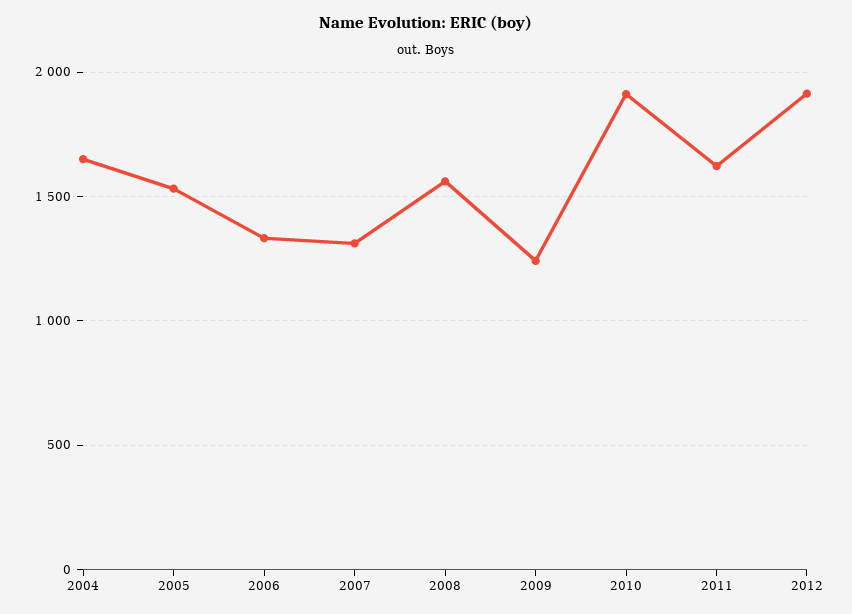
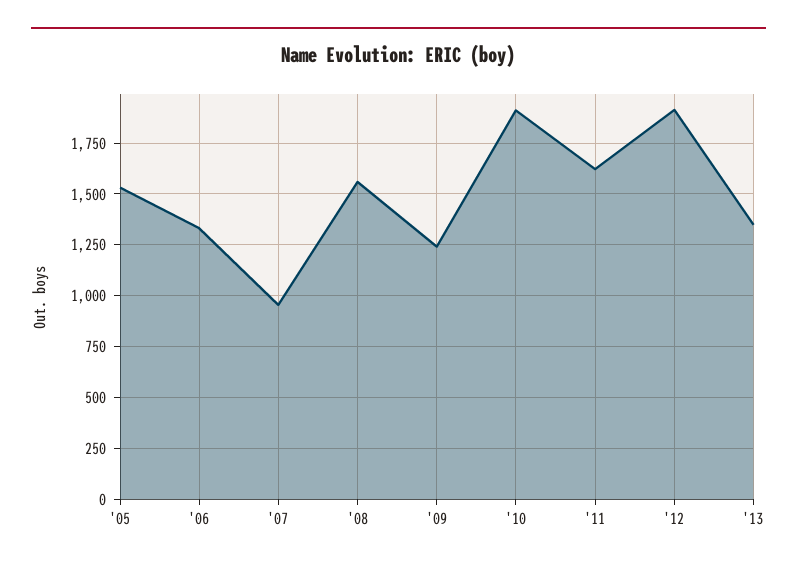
2004: 1650 -> none
2007: 1300 -> 950
'13: none -> 1350

